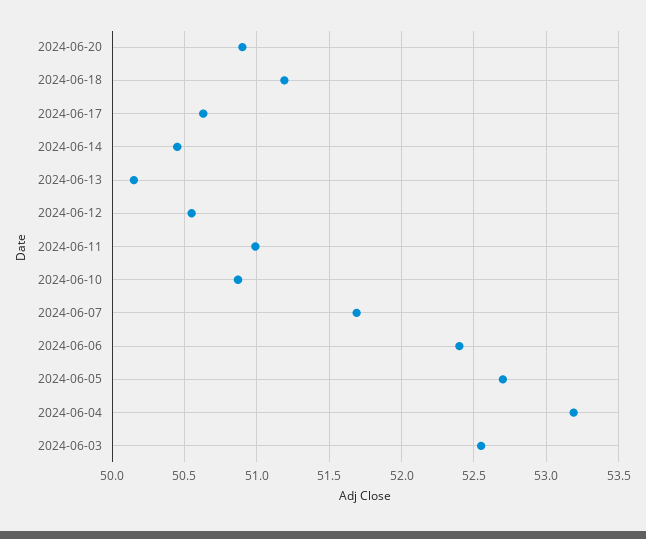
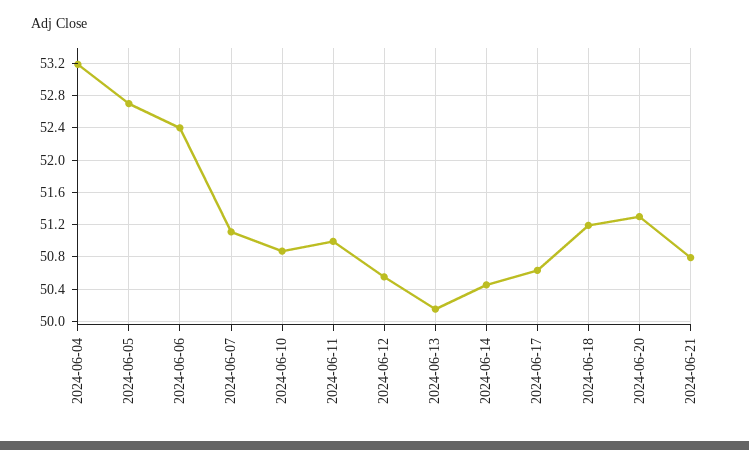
2024-06-20: 50.9 -> 51.3
2024-06-07: 51.7 -> 51.1
2024-06-03: 52.55 -> none
2024-06-21: none -> 50.8

